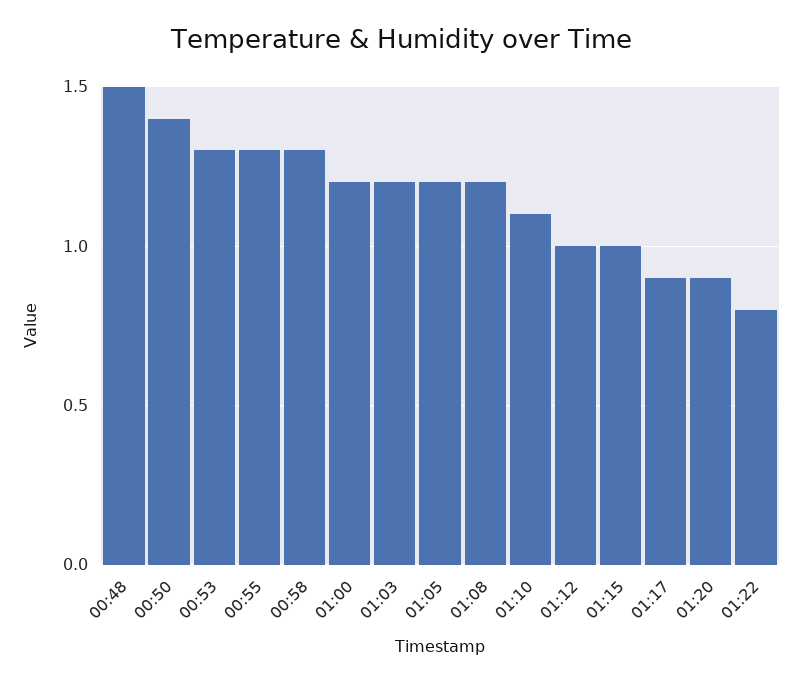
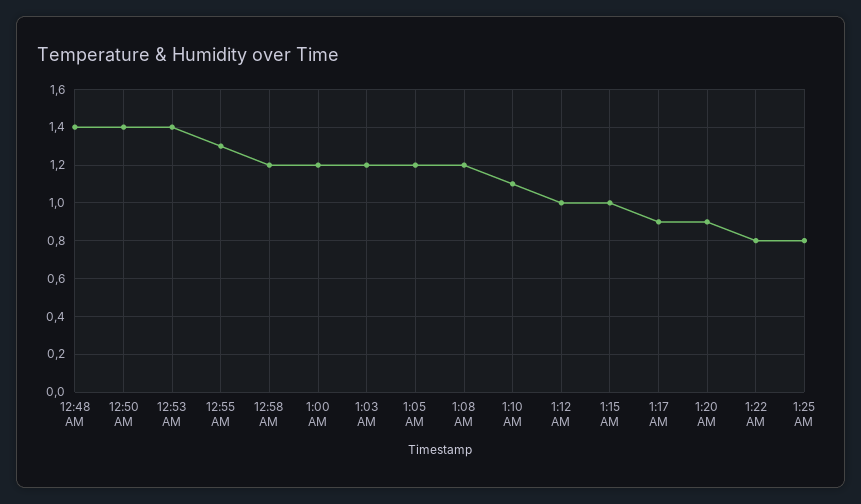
00:48: 1.5 -> 1.4
00:53: 1.3 -> 1.4
00:58: 1.3 -> 1.2
1:25 AM: none -> 0.8

